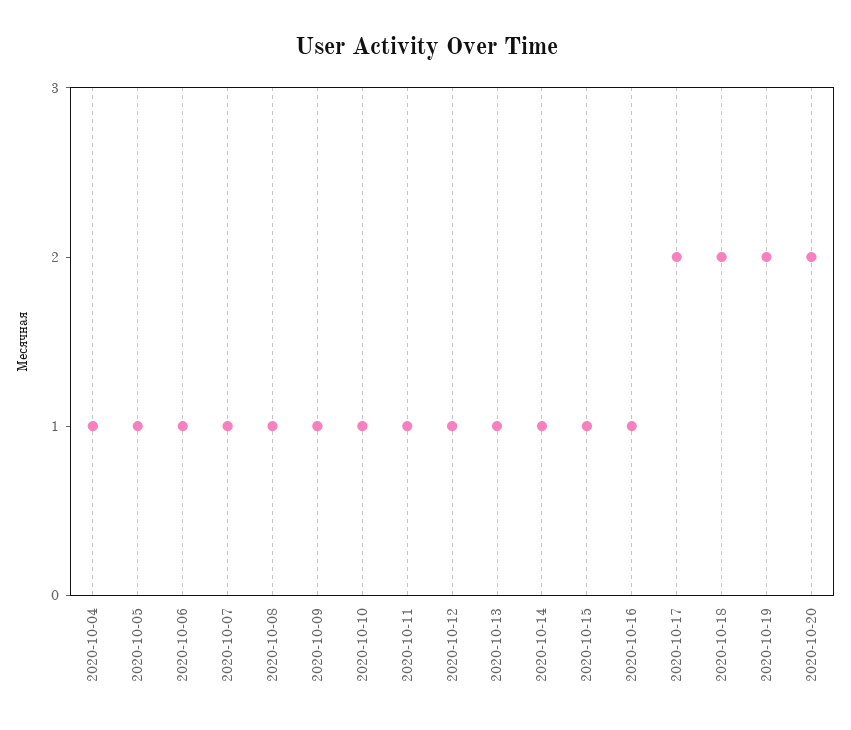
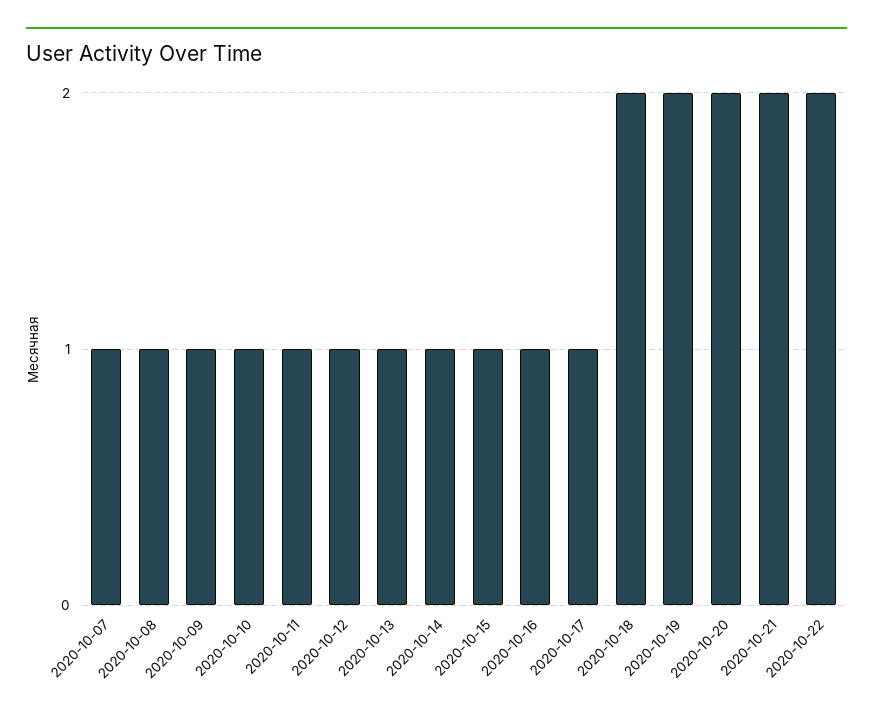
2020-10-04: 1 -> none
2020-10-05: 1 -> none
2020-10-06: 1 -> none
2020-10-17: 2 -> 1
2020-10-21: none -> 2
2020-10-22: none -> 2

